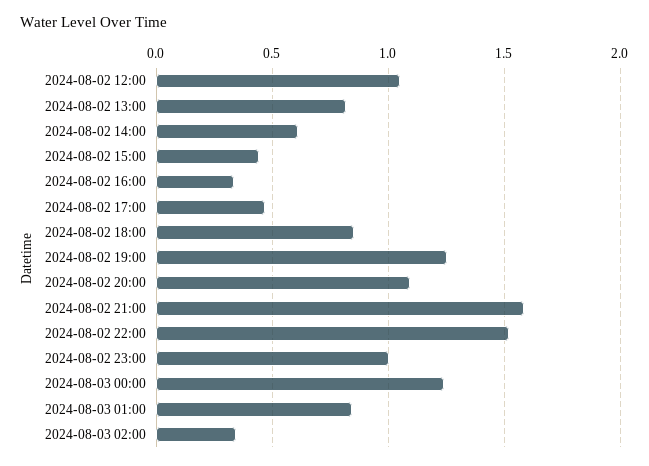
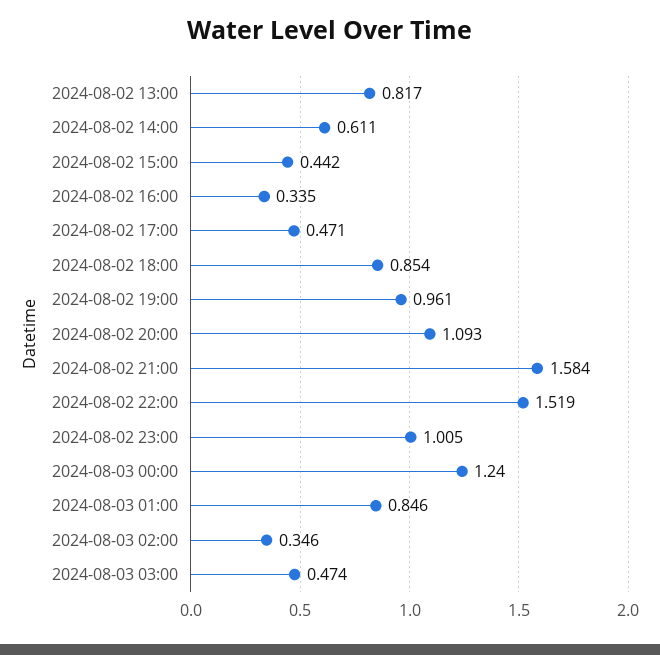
2024-08-02 12:00: 1.05 -> none
2024-08-02 19:00: 1.25 -> 0.961
2024-08-03 03:00: none -> 0.474

